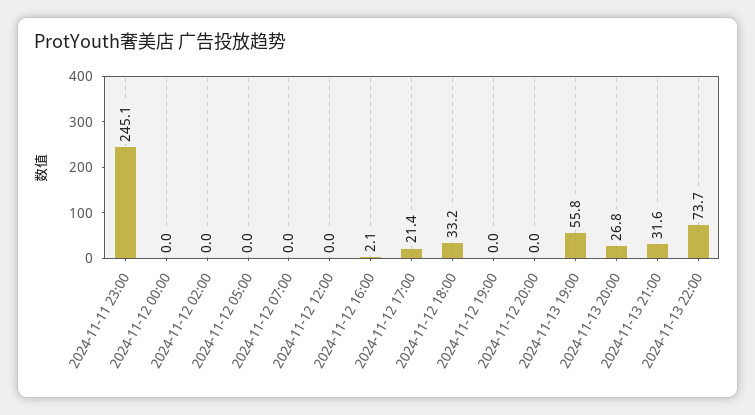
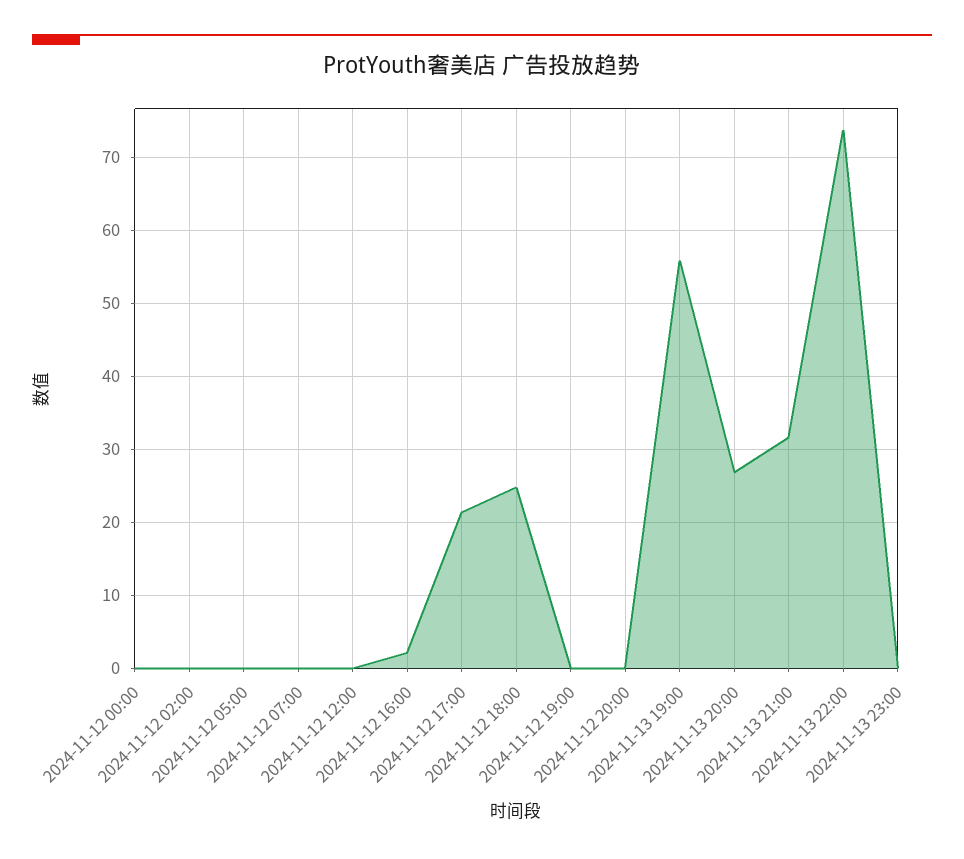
2024-11-11 23:00: 245.1 -> none
2024-11-12 18:00: 33.2 -> 25
2024-11-13 23:00: none -> 0

